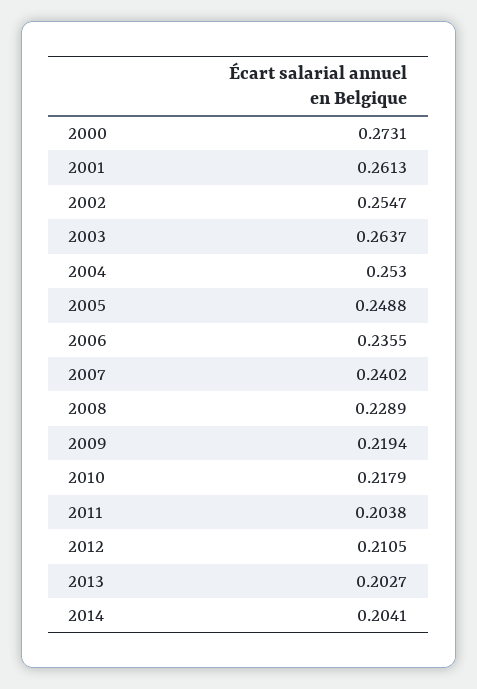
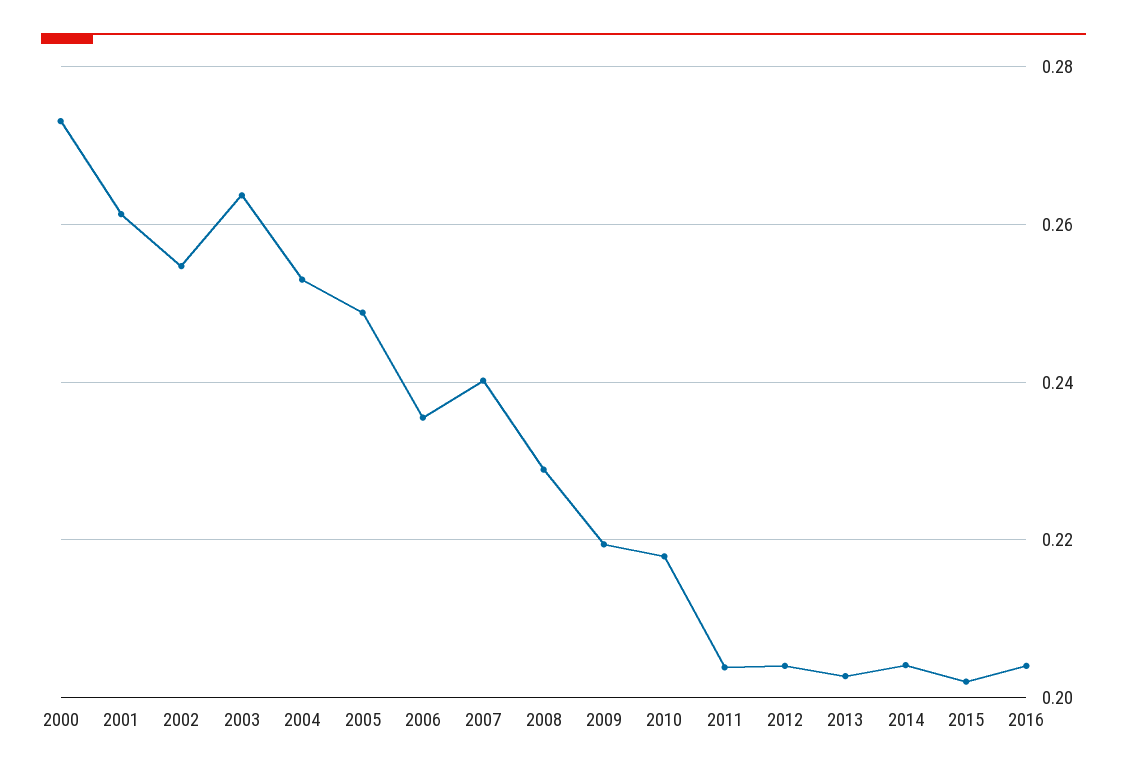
2012: 0.2105 -> 0.204
2015: none -> 0.202
2016: none -> 0.204

